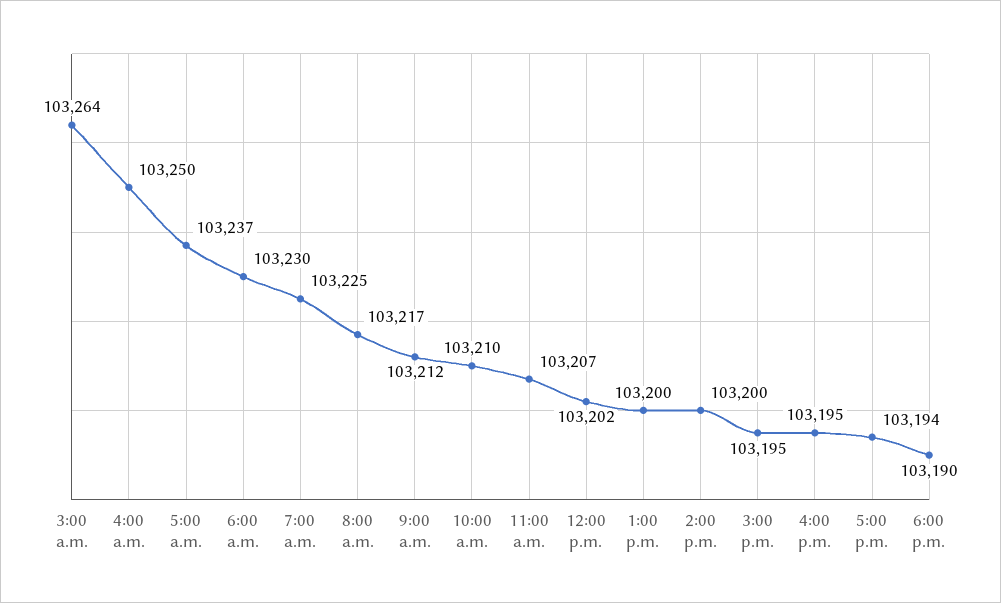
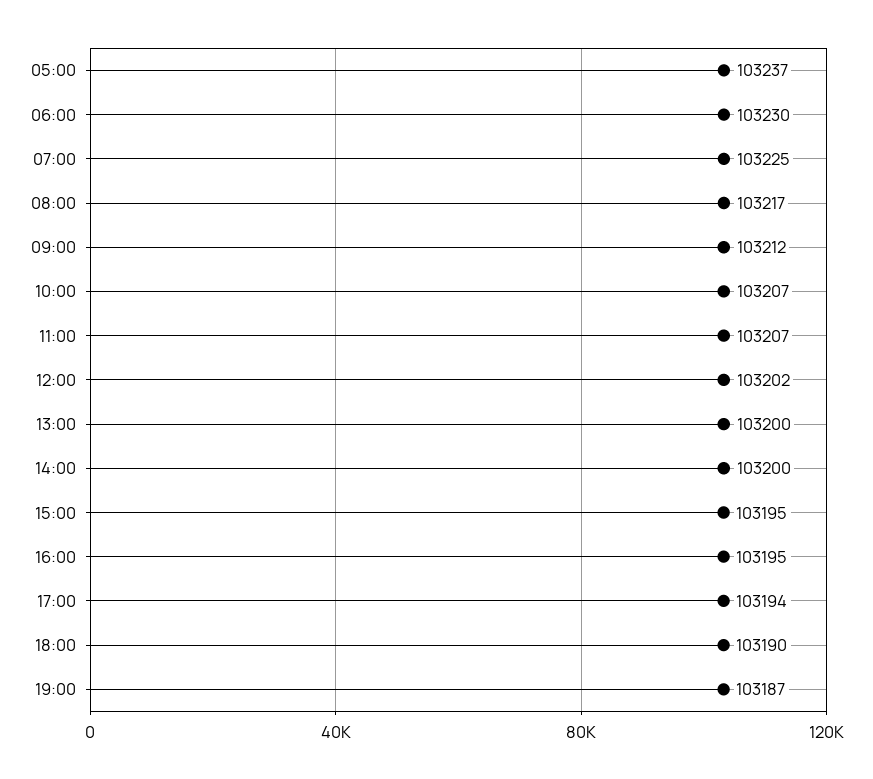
3:00 a.m.: 103264 -> none
4:00 a.m.: 103250 -> none
10:00 a.m.: 103210 -> 103207
19:00: none -> 103187

